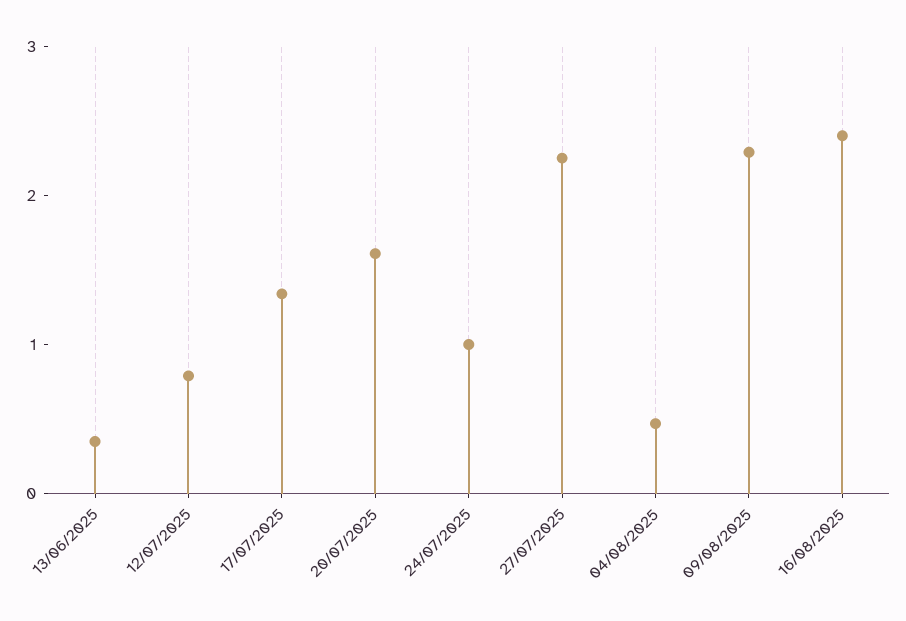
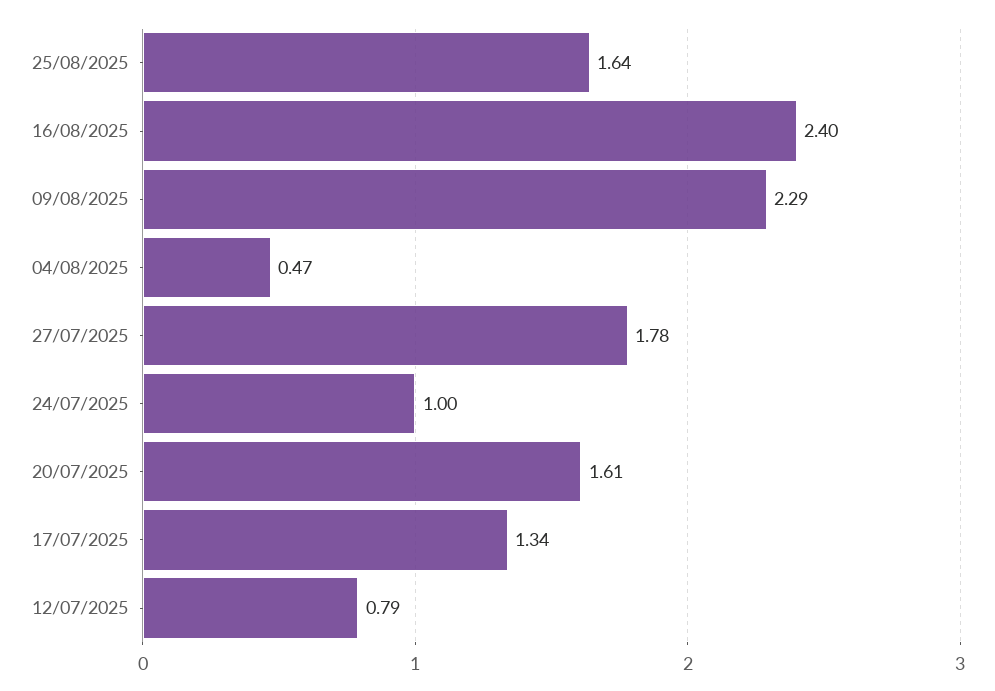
13/06/2025: 0.4 -> none
27/07/2025: 2.2 -> 1.78
25/08/2025: none -> 1.64

